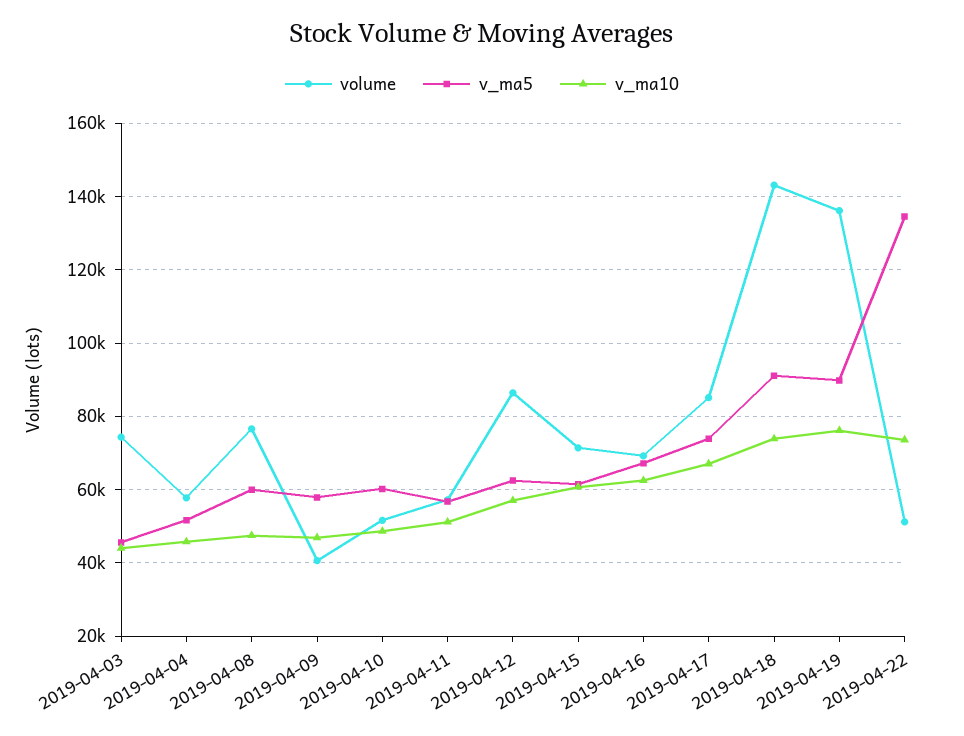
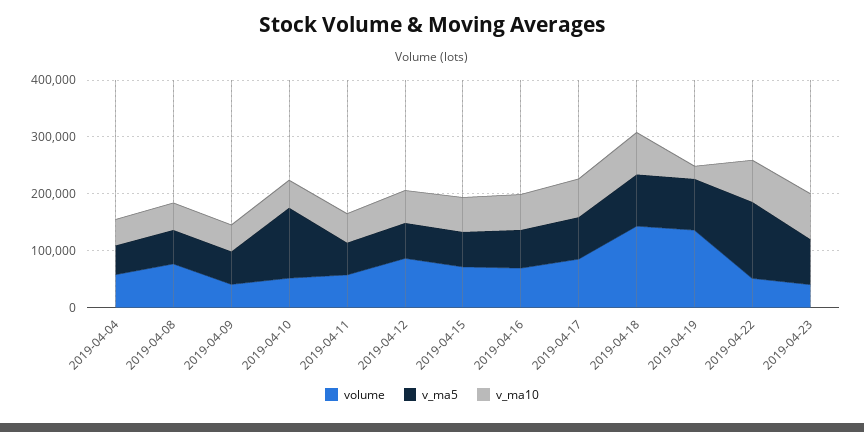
volume, 2019-04-03: 74000 -> none
v_ma5, 2019-04-03: 46000 -> none
v_ma10, 2019-04-03: 44000 -> none
v_ma5, 2019-04-10: 60000 -> 120000
v_ma10, 2019-04-19: 76000 -> 20000
volume, 2019-04-23: none -> 40000
v_ma5, 2019-04-23: none -> 80000
v_ma10, 2019-04-23: none -> 80000

